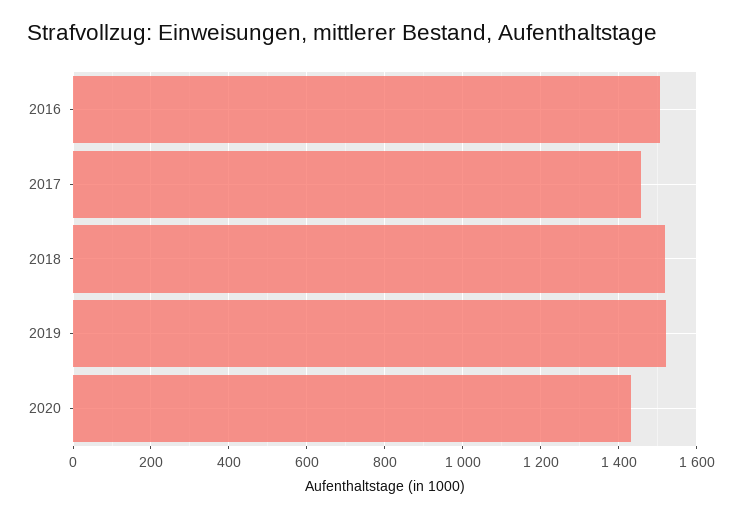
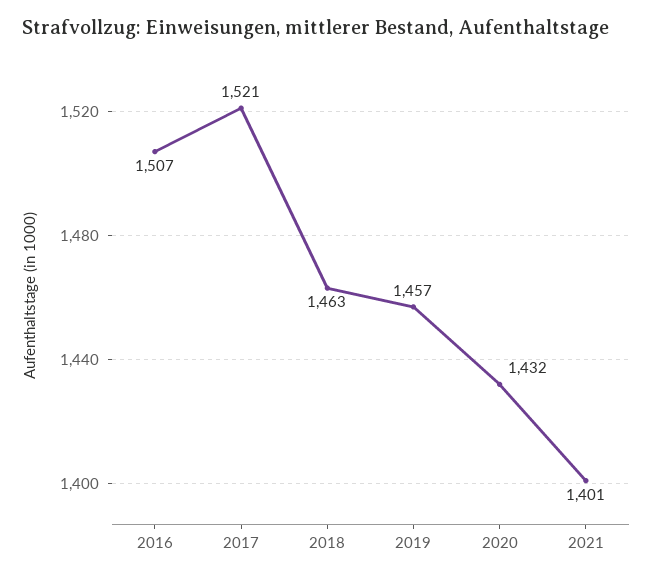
2017: 1460 -> 1521
2018: 1520 -> 1463
2019: 1520 -> 1457
2021: none -> 1401

